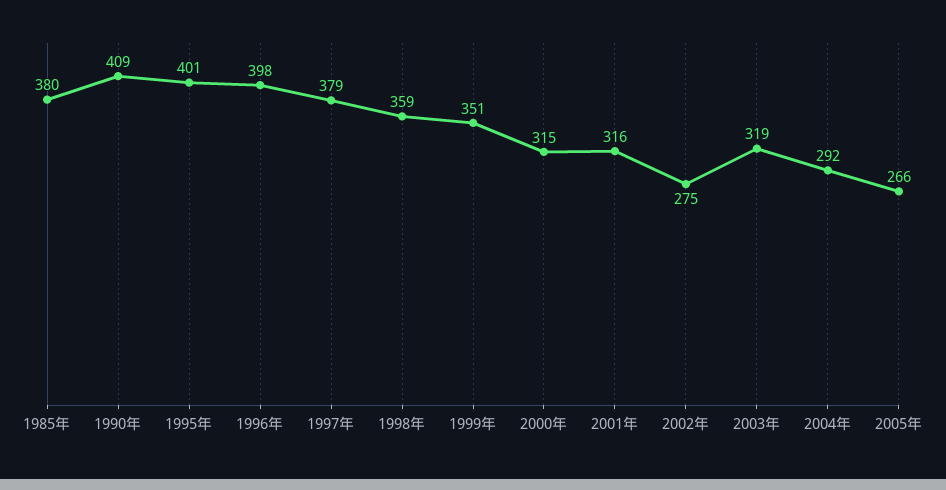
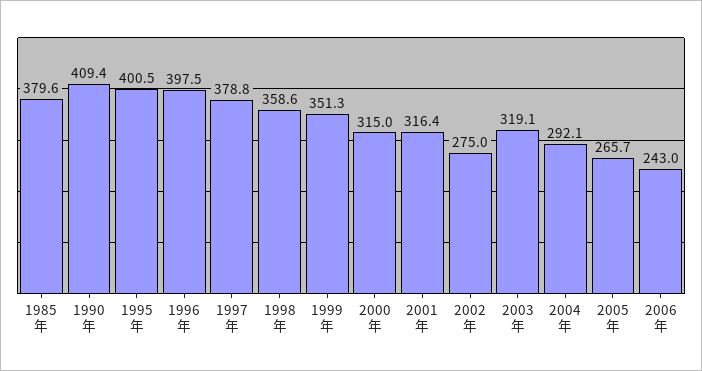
2006年: none -> 243

